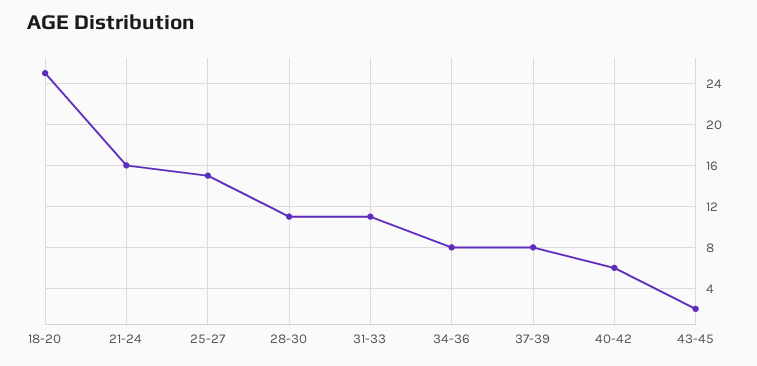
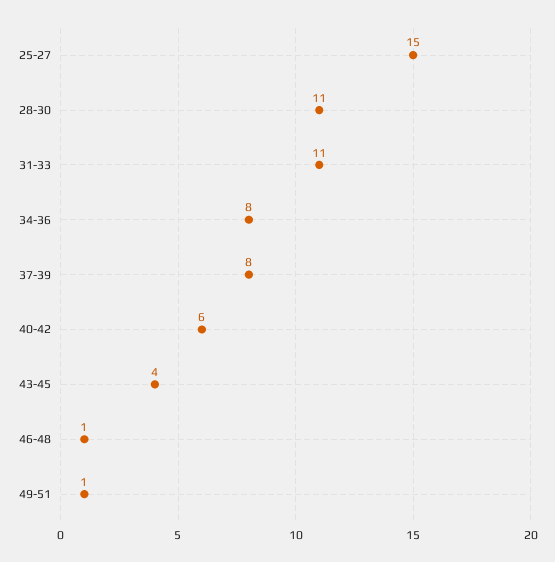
18-20: 25 -> none
21-24: 16 -> none
43-45: 2 -> 4
46-48: none -> 1
49-51: none -> 1

